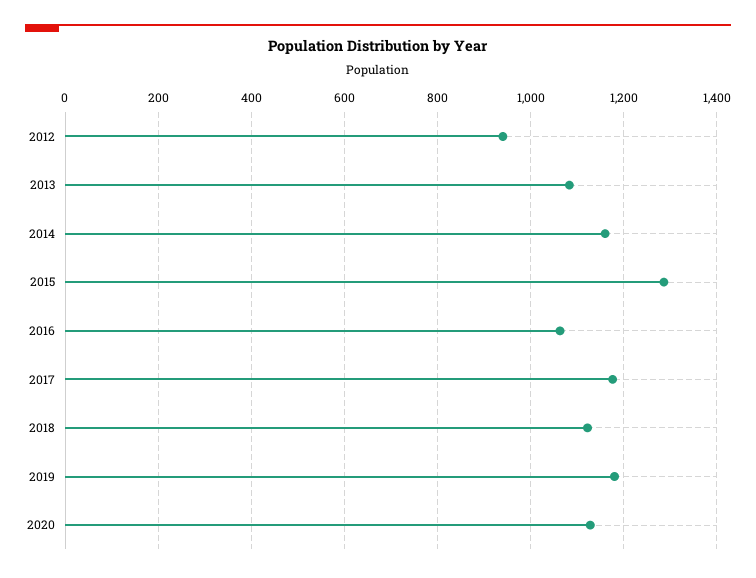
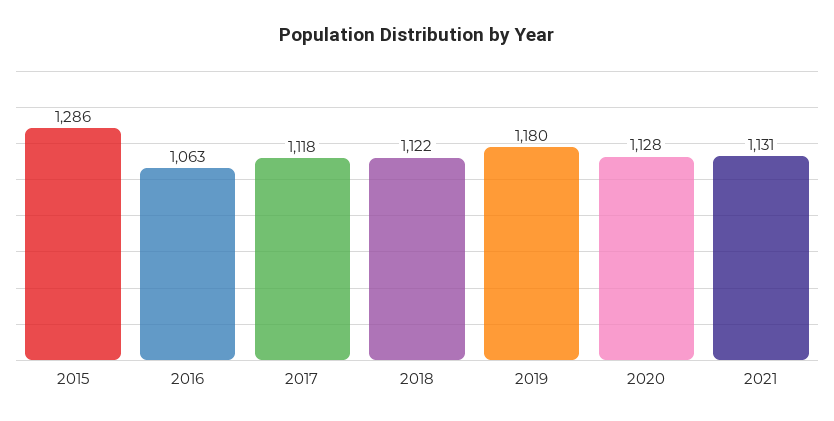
2012: 940 -> none
2013: 1080 -> none
2014: 1160 -> none
2017: 1180 -> 1118
2021: none -> 1131

